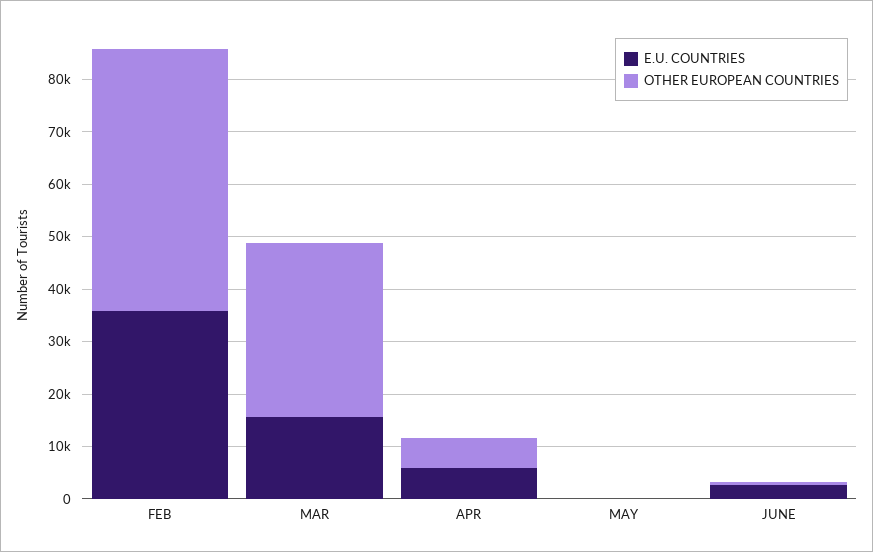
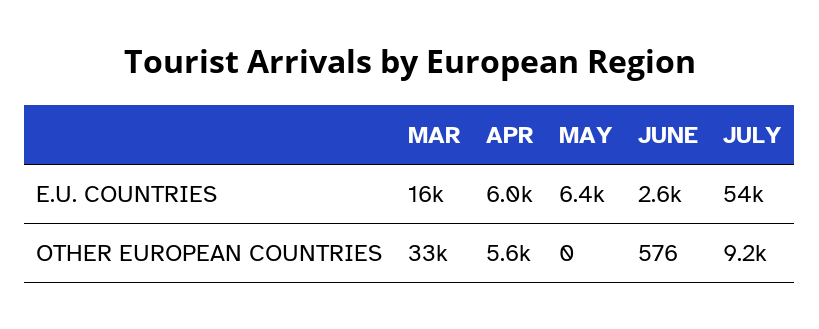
E.U. COUNTRIES, FEB: 36000 -> none
OTHER EUROPEAN COUNTRIES, FEB: 50000 -> none
E.U. COUNTRIES, MAY: 0 -> 6400
E.U. COUNTRIES, JULY: none -> 54000
OTHER EUROPEAN COUNTRIES, JULY: none -> 9200

